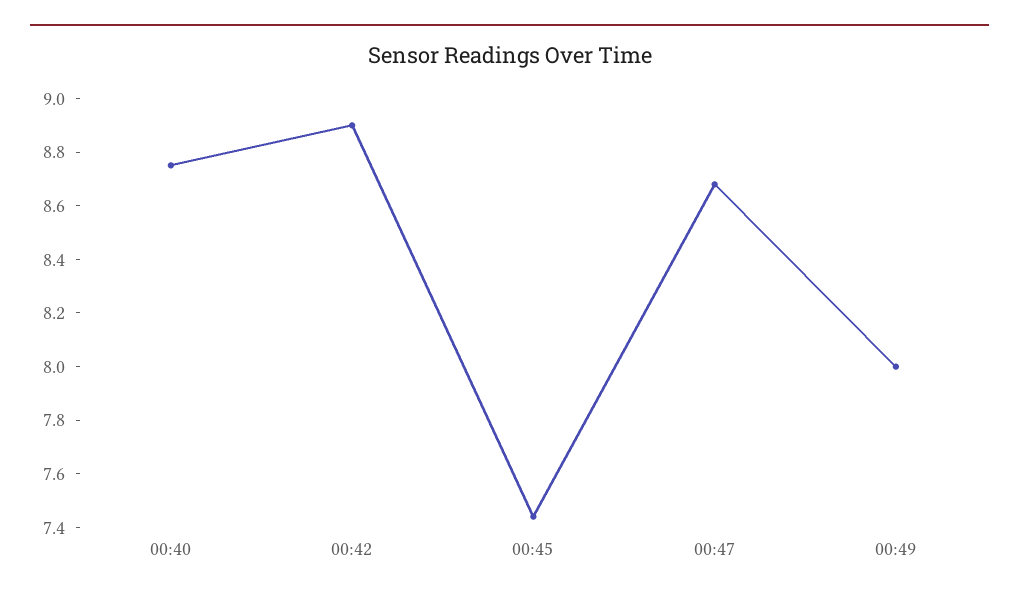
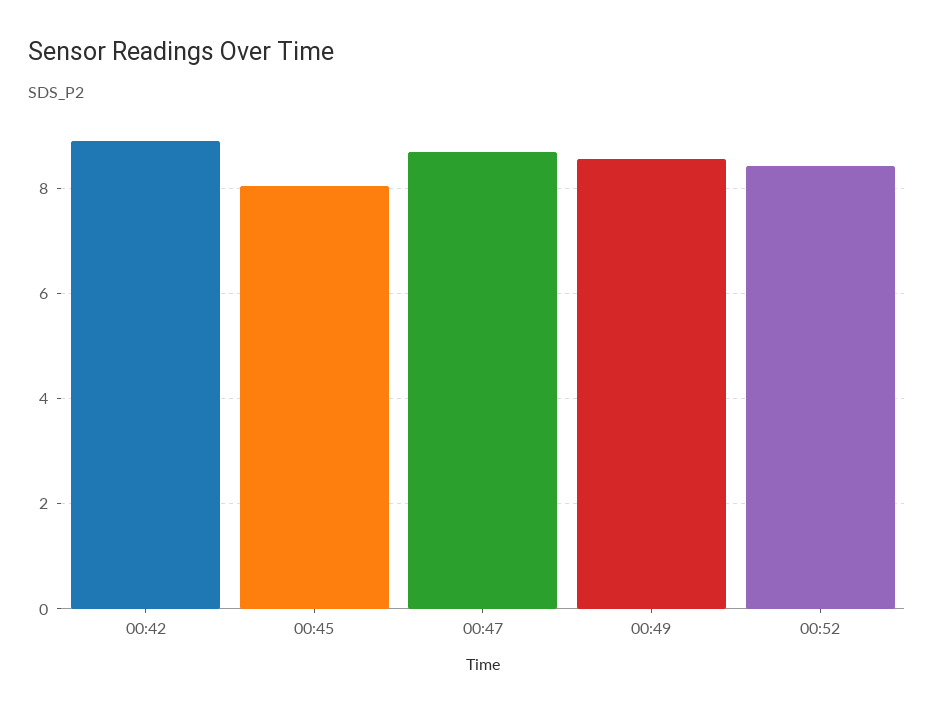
00:40: 8.75 -> none
00:45: 7.45 -> 8
00:49: 8 -> 8.6
00:52: none -> 8.4

